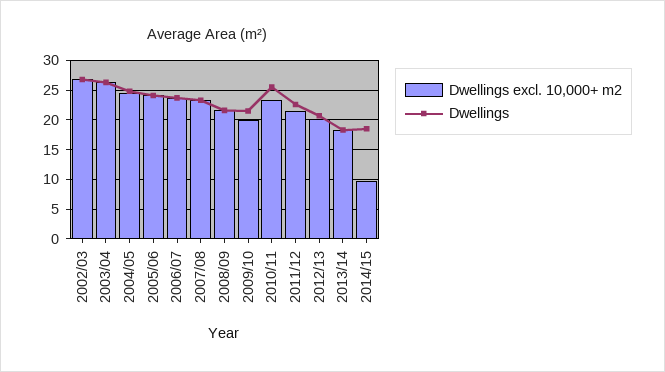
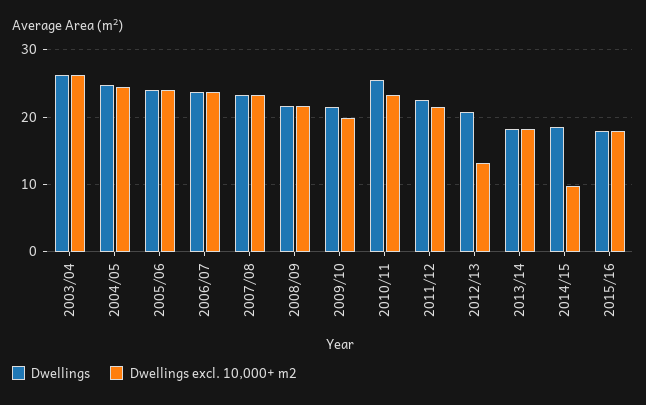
Dwellings excl. 10,000+ m2, 2002/03: 27.5 -> none
Dwellings, 2002/03: 27.5 -> none
Dwellings excl. 10,000+ m2, 2012/13: 20 -> 13
Dwellings, 2015/16: none -> 18
Dwellings excl. 10,000+ m2, 2015/16: none -> 18

